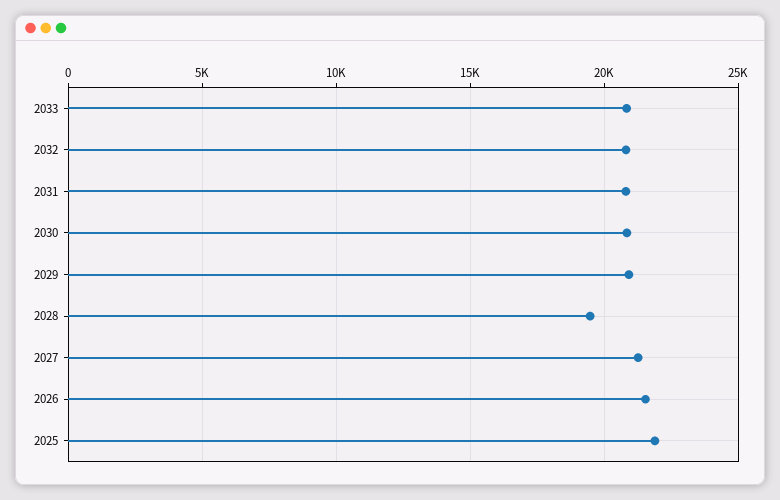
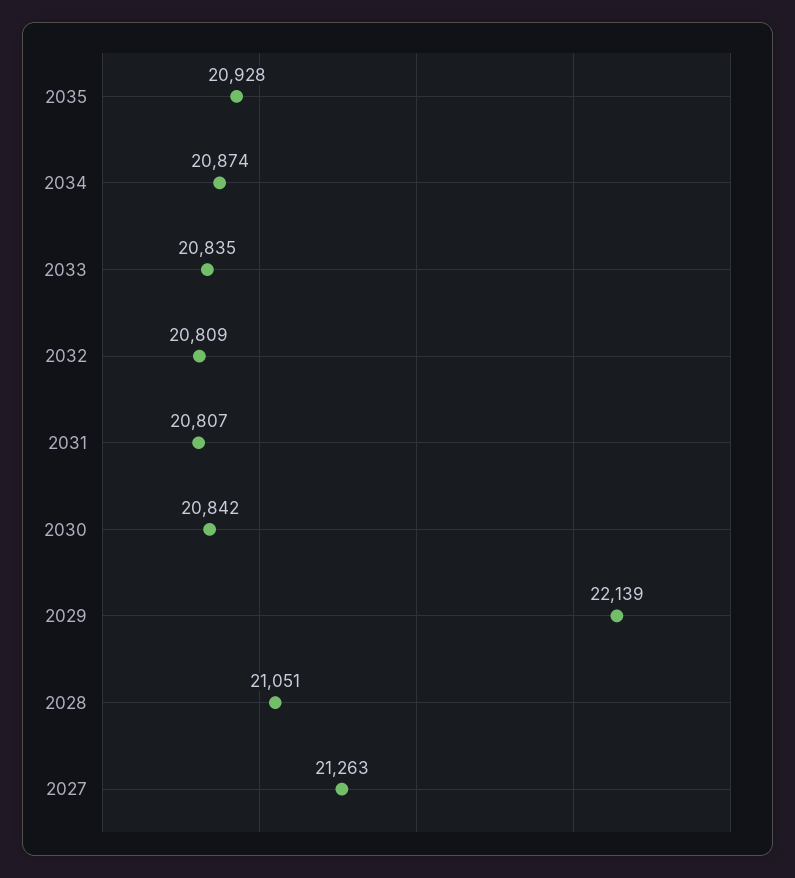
2029: 21000 -> 22139
2028: 19500 -> 21051
2026: 21500 -> none
2025: 22000 -> none
2035: none -> 20928
2034: none -> 20874

